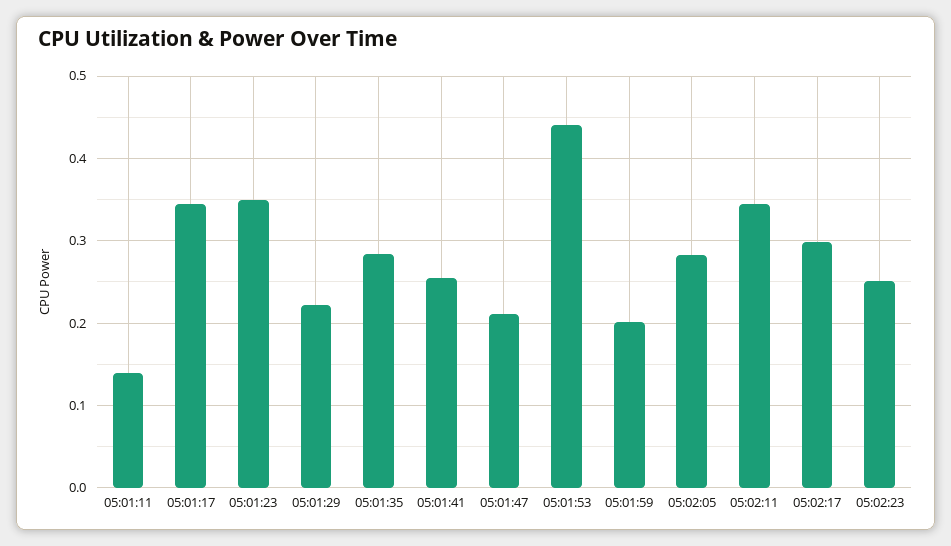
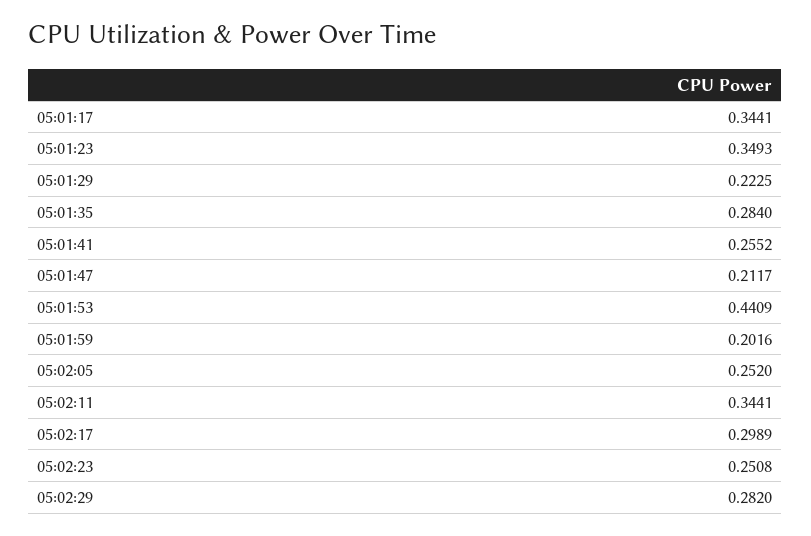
05:01:11: 0.14 -> none
05:02:05: 0.28 -> 0.252
05:02:29: none -> 0.282

